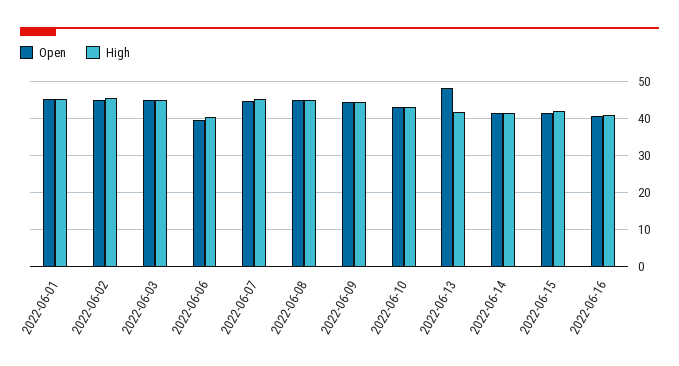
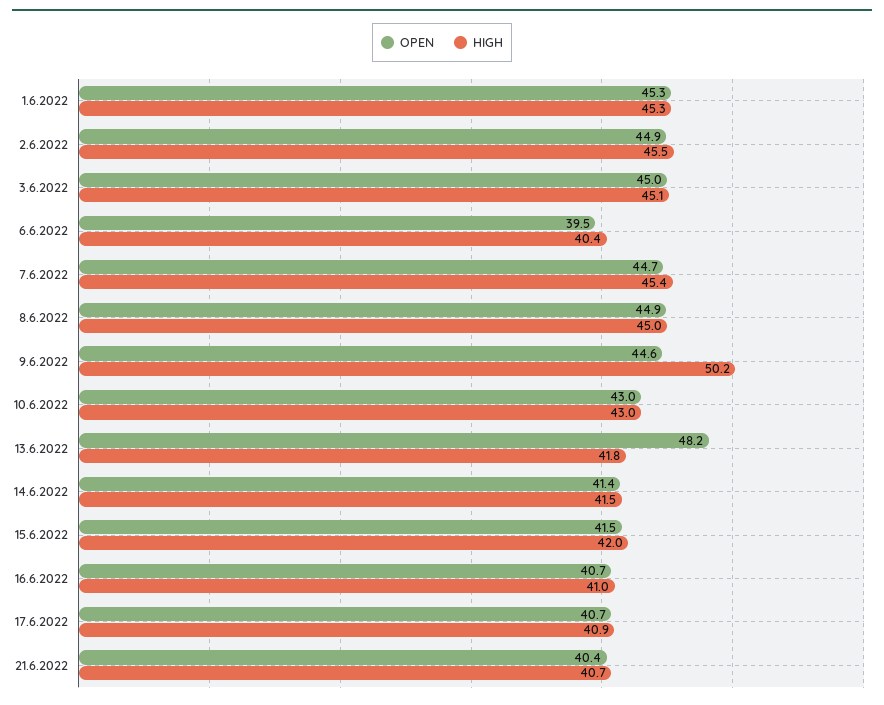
High, 2022-06-09: 44 -> 50.2
Open, 17.6.2022: none -> 40.7
High, 17.6.2022: none -> 40.9
Open, 21.6.2022: none -> 40.4
High, 21.6.2022: none -> 40.7

